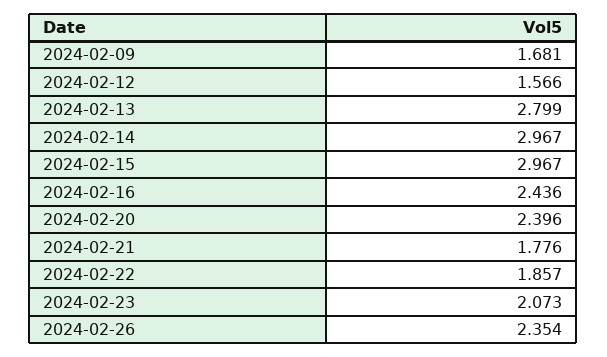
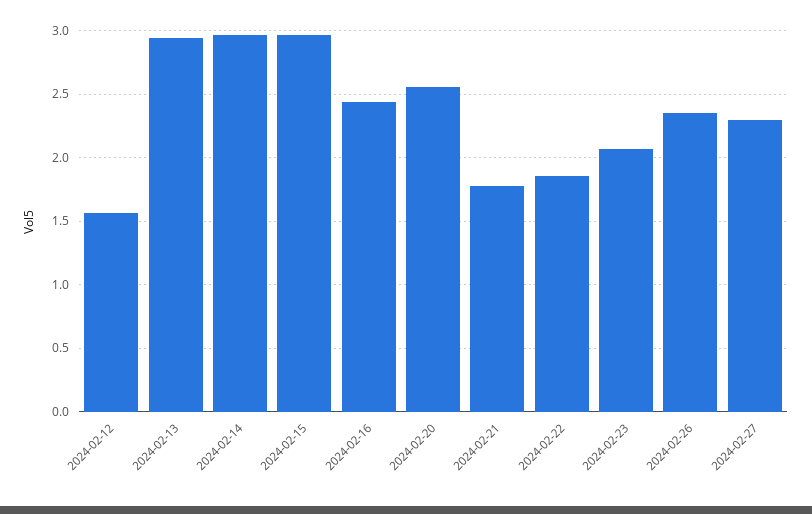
2024-02-09: 1.681 -> none
2024-02-13: 2.799 -> 2.95
2024-02-20: 2.396 -> 2.55
2024-02-27: none -> 2.3

